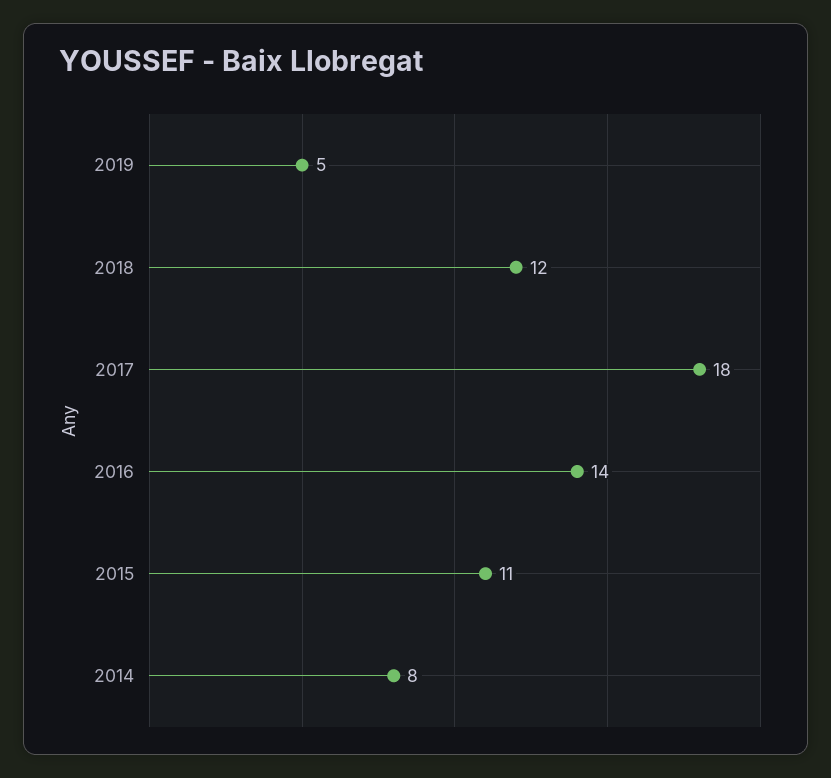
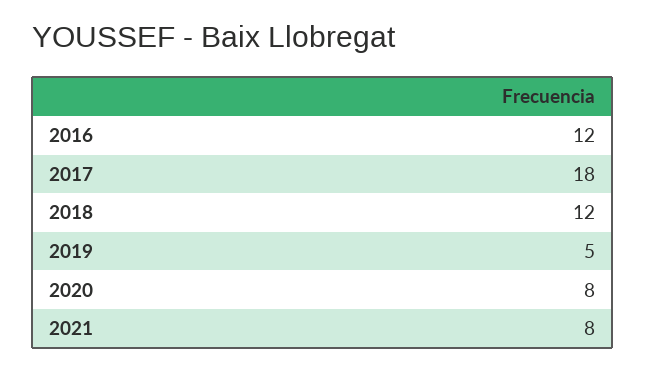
2016: 14 -> 12
2015: 11 -> none
2014: 8 -> none
2020: none -> 8
2021: none -> 8

